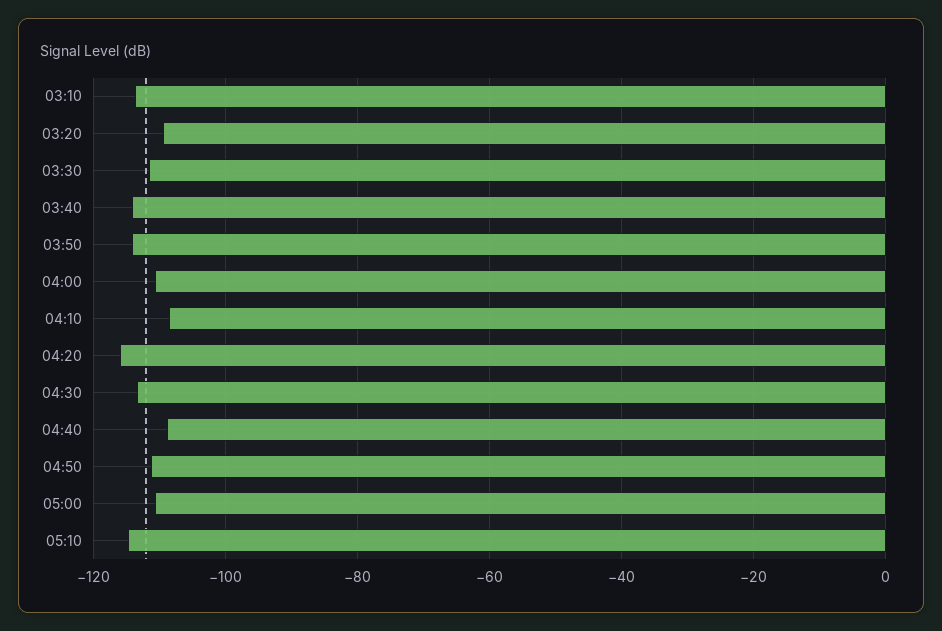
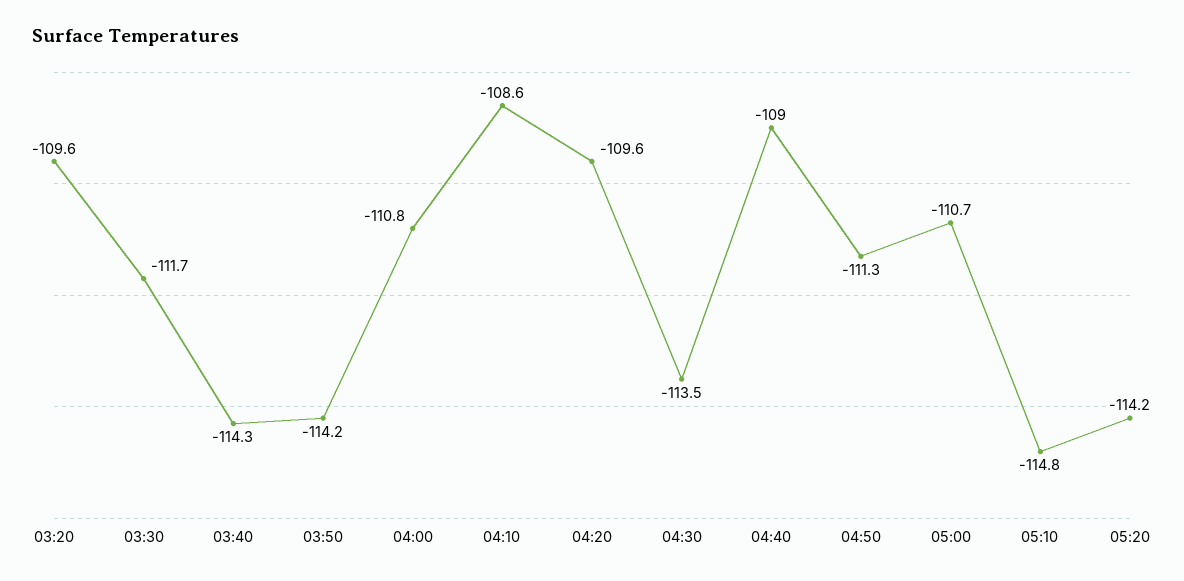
03:10: -114 -> none
04:20: -116 -> -109.6
05:20: none -> -114.2

